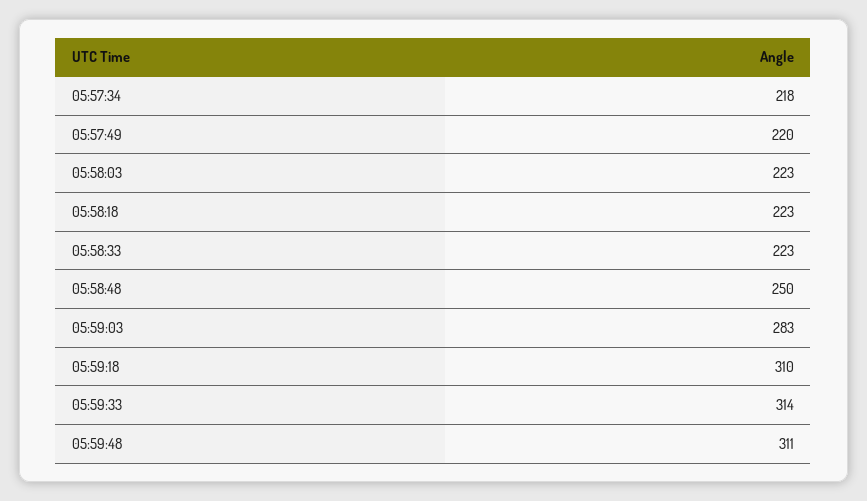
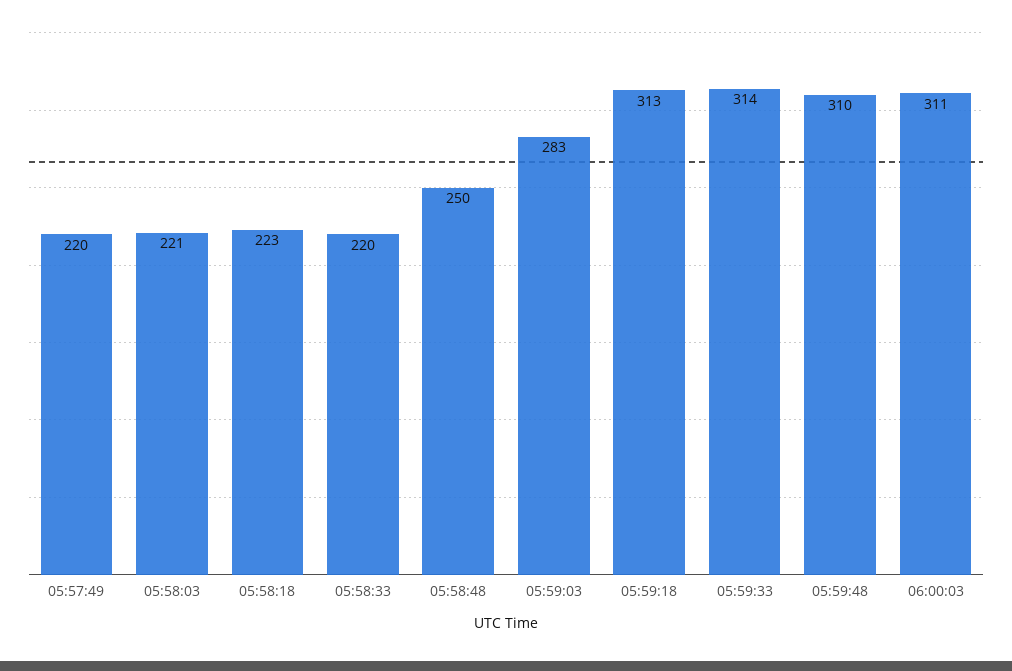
05:57:34: 218 -> none
05:58:03: 223 -> 221
05:58:33: 223 -> 220
05:59:18: 310 -> 313
05:59:48: 311 -> 310
06:00:03: none -> 311

